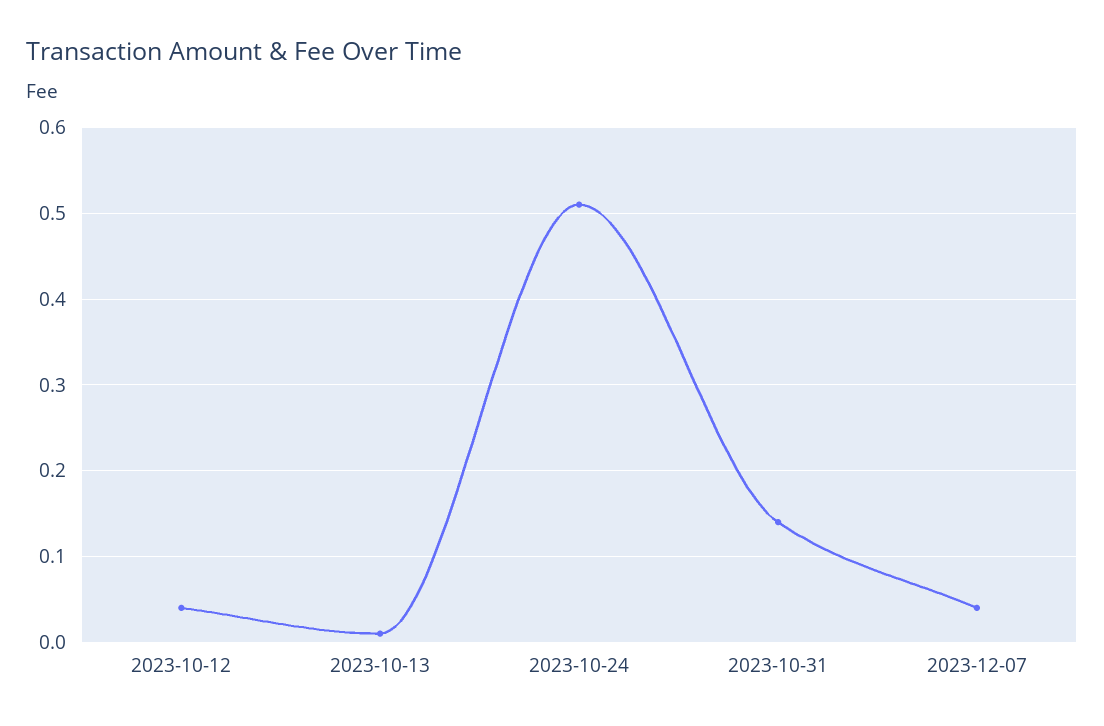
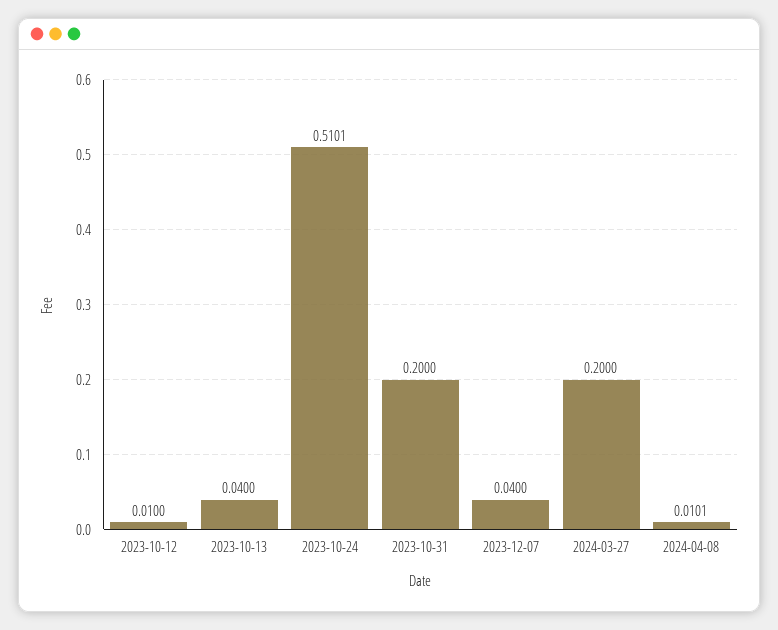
2023-10-12: 0.04 -> 0.01
2023-10-13: 0.01 -> 0.04
2023-10-31: 0.14 -> 0.2
2024-03-27: none -> 0.2
2024-04-08: none -> 0.0101

